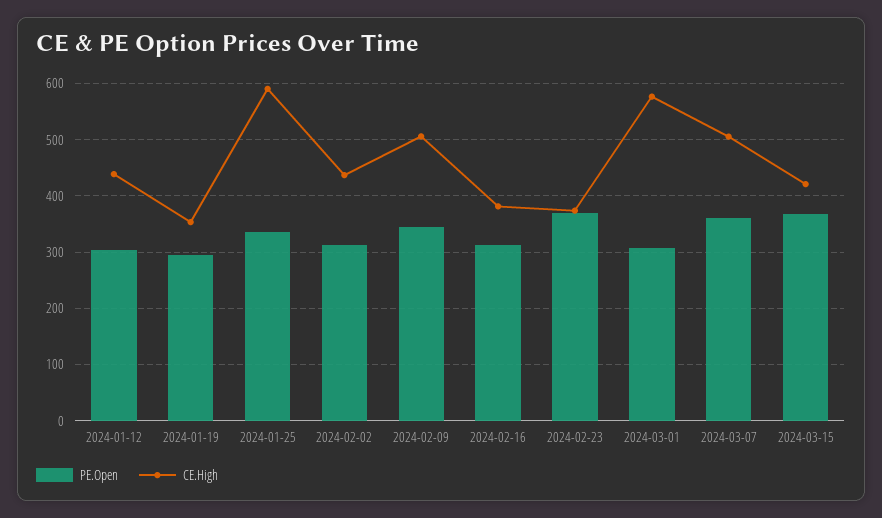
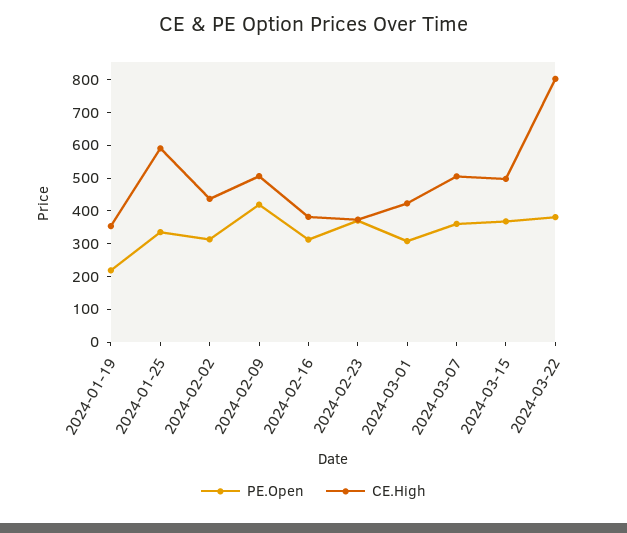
PE.Open, 2024-01-12: 300 -> none
CE.High, 2024-01-12: 440 -> none
PE.Open, 2024-01-19: 300 -> 225
PE.Open, 2024-02-09: 340 -> 425
CE.High, 2024-03-01: 580 -> 425
CE.High, 2024-03-15: 420 -> 500
PE.Open, 2024-03-22: none -> 375
CE.High, 2024-03-22: none -> 800

